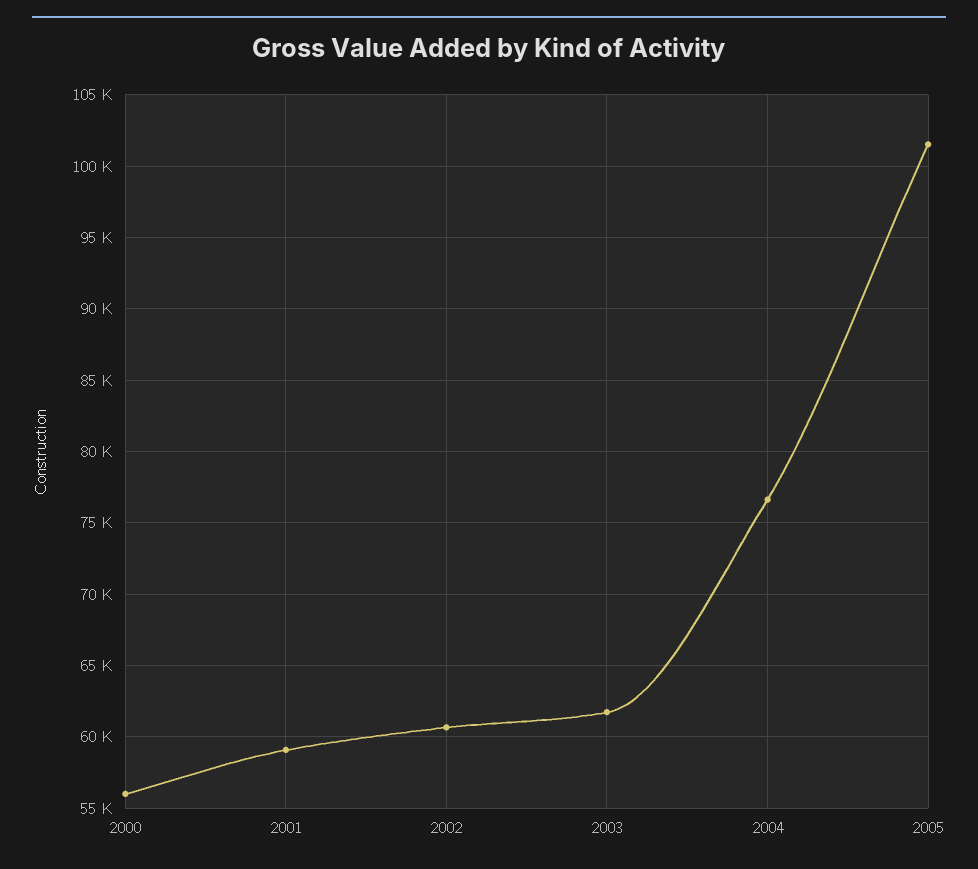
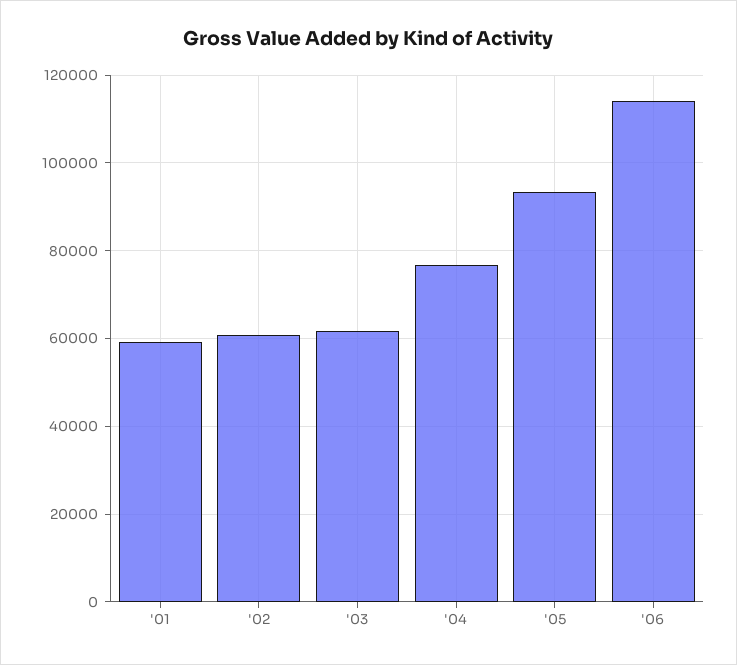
2000: 56000 -> none
2005: 101500 -> 94000
'06: none -> 114000

